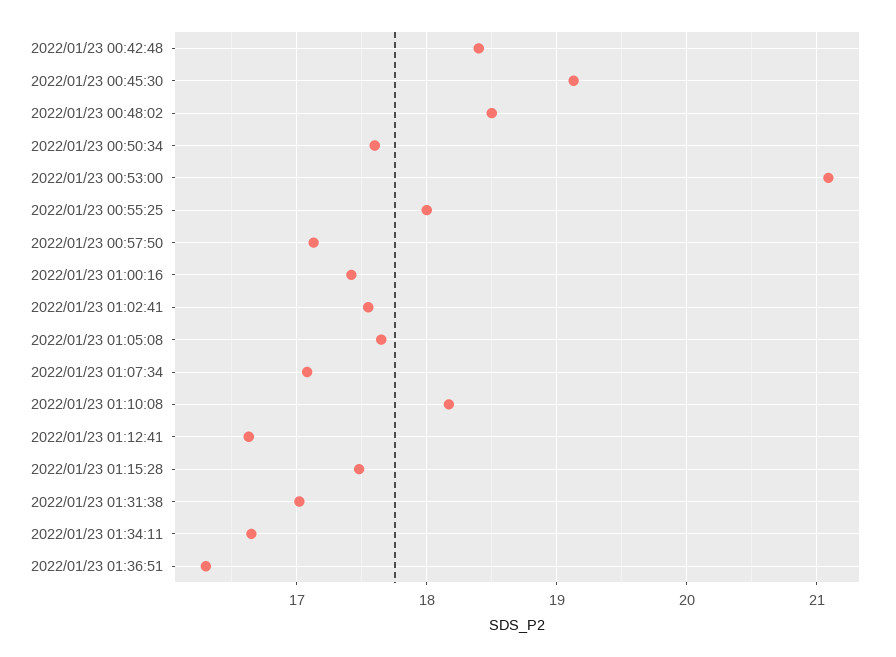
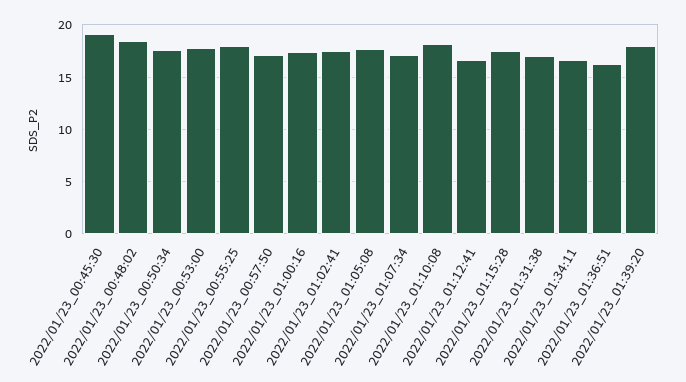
2022/01/23 00:42:48: 18.4 -> none
2022/01/23 00:53:00: 21.1 -> 18
2022/01/23_01:39:20: none -> 18

